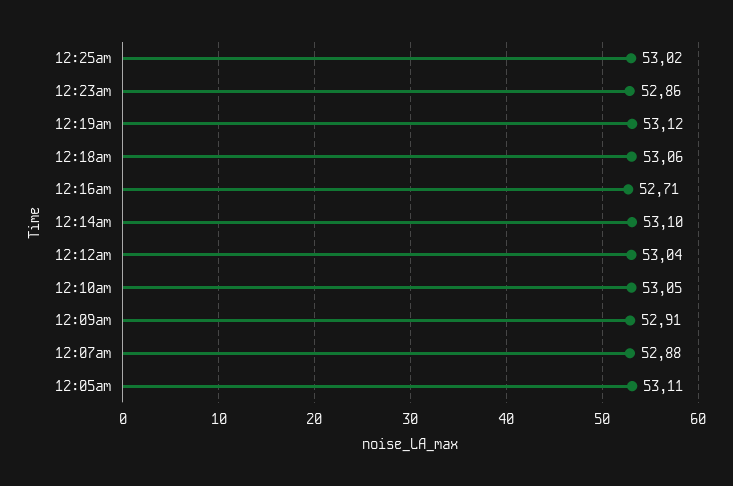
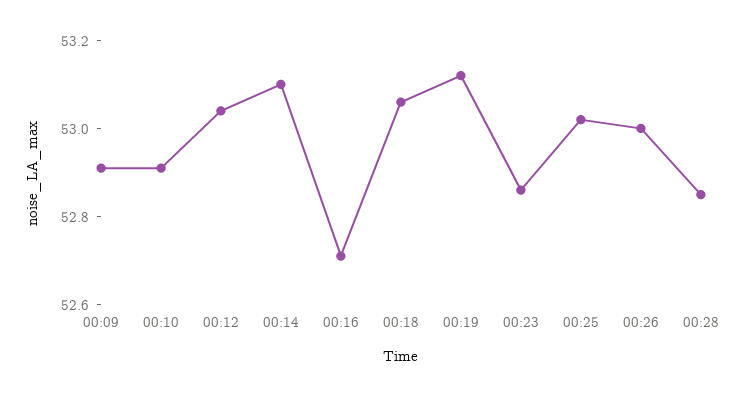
12:10am: 53.05 -> 52.9
12:07am: 52.88 -> none
12:05am: 53.11 -> none
00:26: none -> 53
00:28: none -> 52.85

